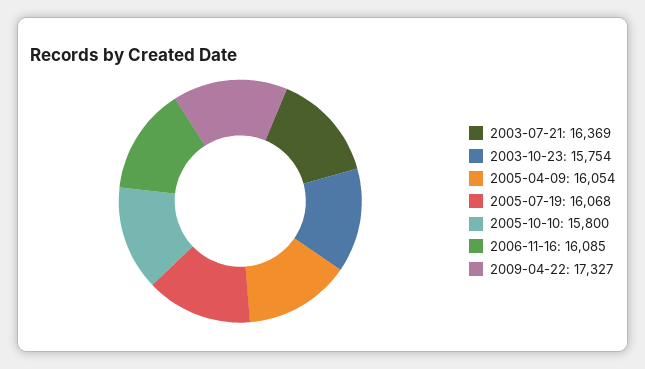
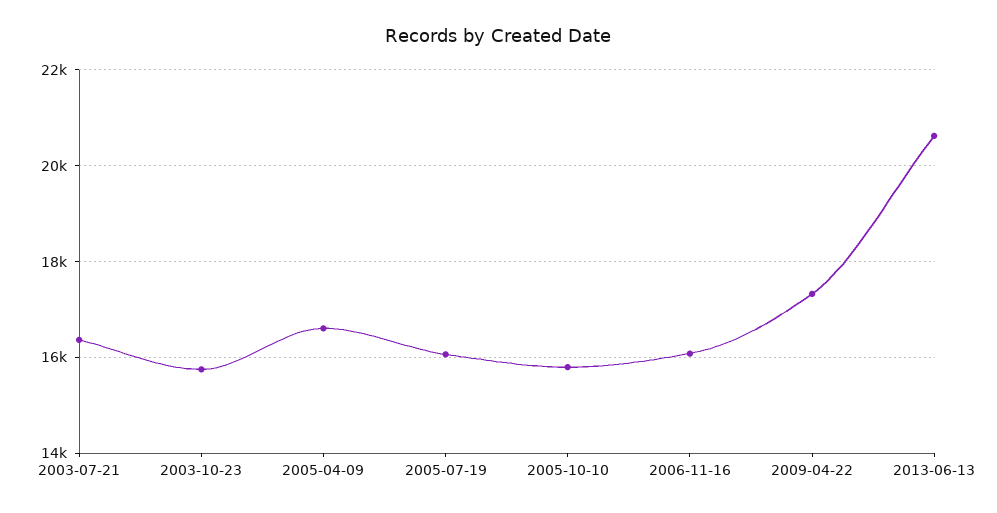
2005-04-09: 16054 -> 16600
2013-06-13: none -> 20600

